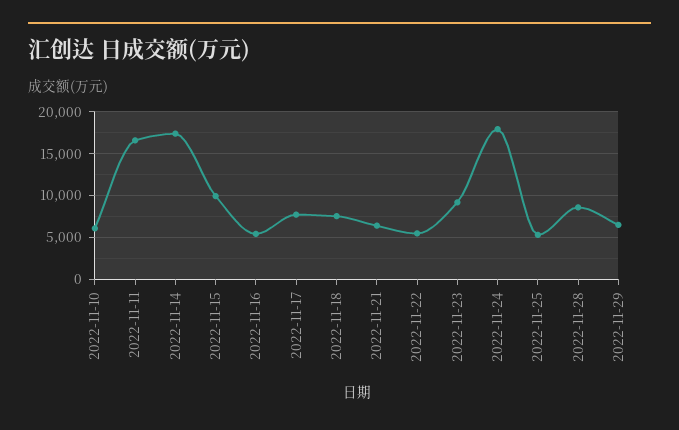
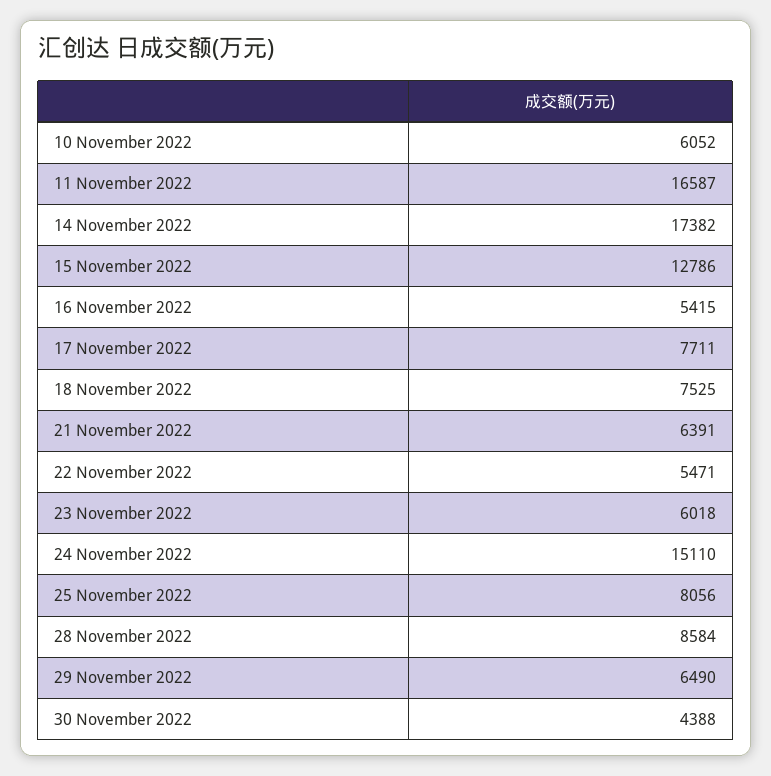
2022-11-15: 10000 -> 12786
2022-11-23: 9000 -> 6018
2022-11-24: 18000 -> 15110
2022-11-25: 5000 -> 8056
30 November 2022: none -> 4388

